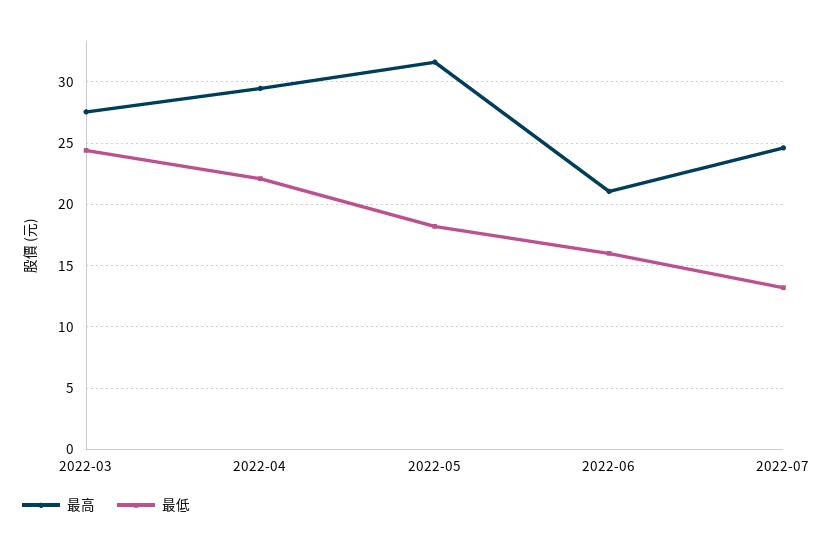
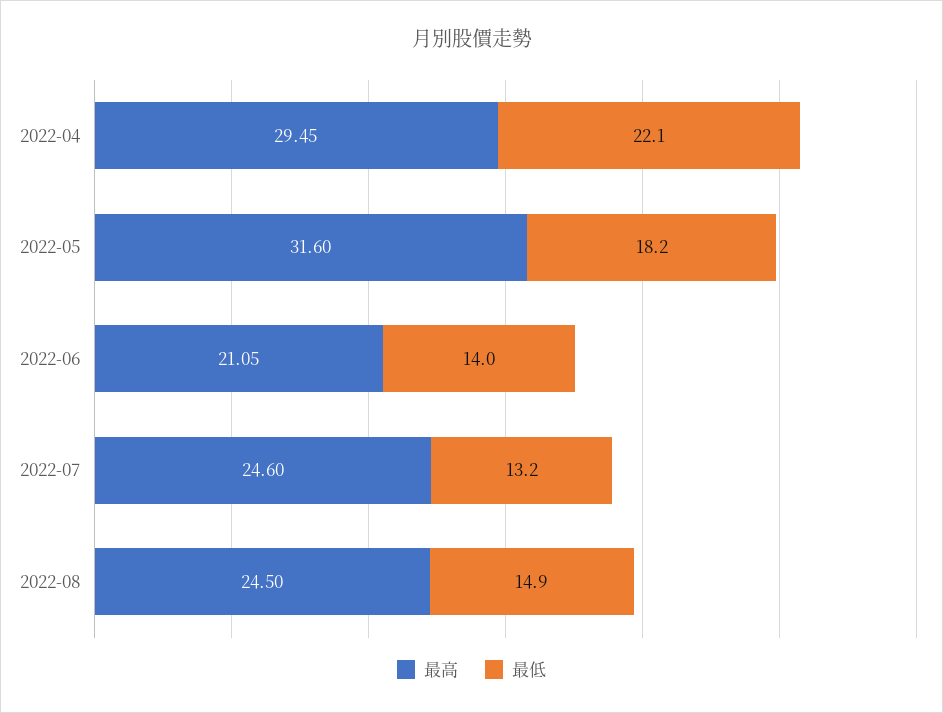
最高, 2022-03: 27.5 -> none
最低, 2022-03: 24.5 -> none
最低, 2022-06: 16 -> 14
最高, 2022-08: none -> 24.5
最低, 2022-08: none -> 14.9

